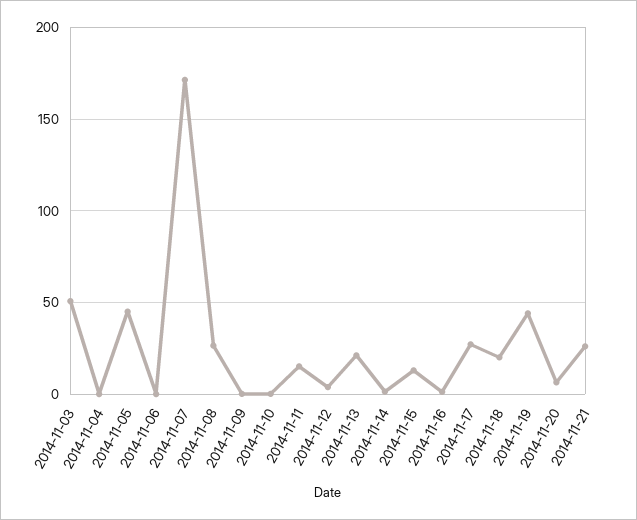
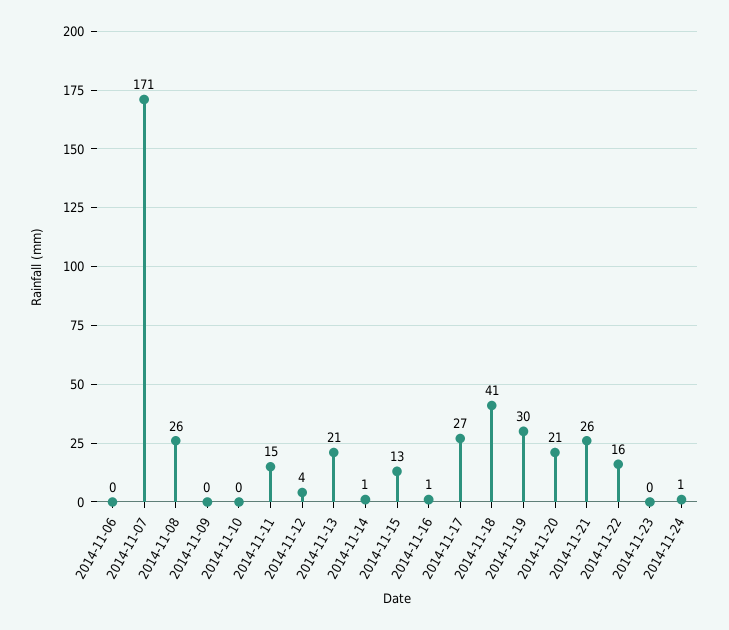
2014-11-03: 50 -> none
2014-11-04: 0 -> none
2014-11-05: 45 -> none
2014-11-18: 20 -> 41
2014-11-19: 45 -> 30
2014-11-20: 5 -> 21
2014-11-22: none -> 16
2014-11-23: none -> 0
2014-11-24: none -> 1

